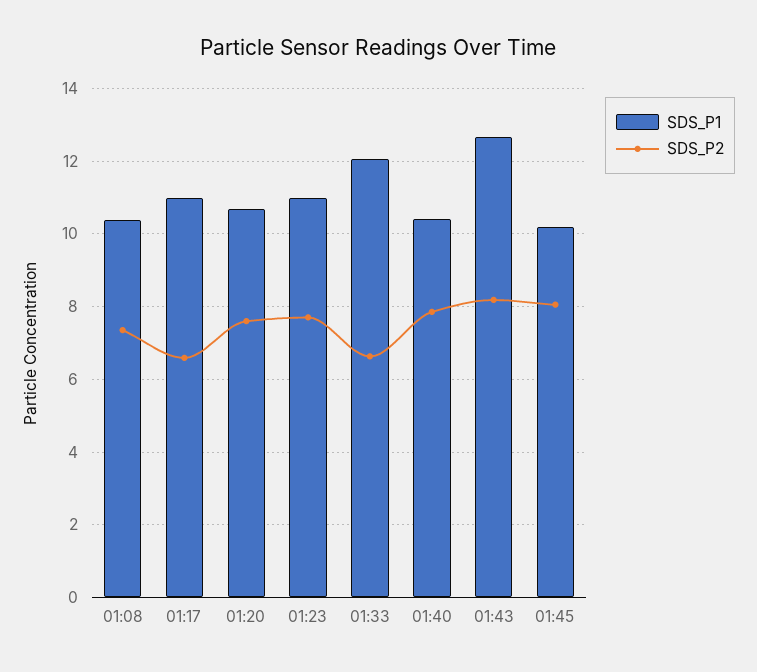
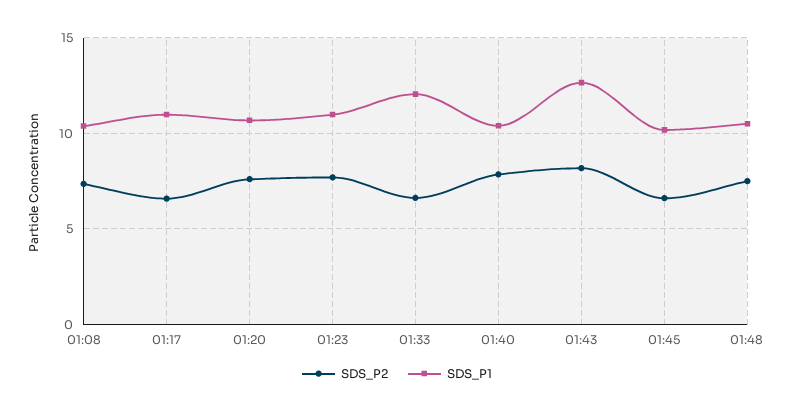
SDS_P2, 01:45: 8 -> 6.5
SDS_P2, 01:48: none -> 7.5
SDS_P1, 01:48: none -> 10.5

